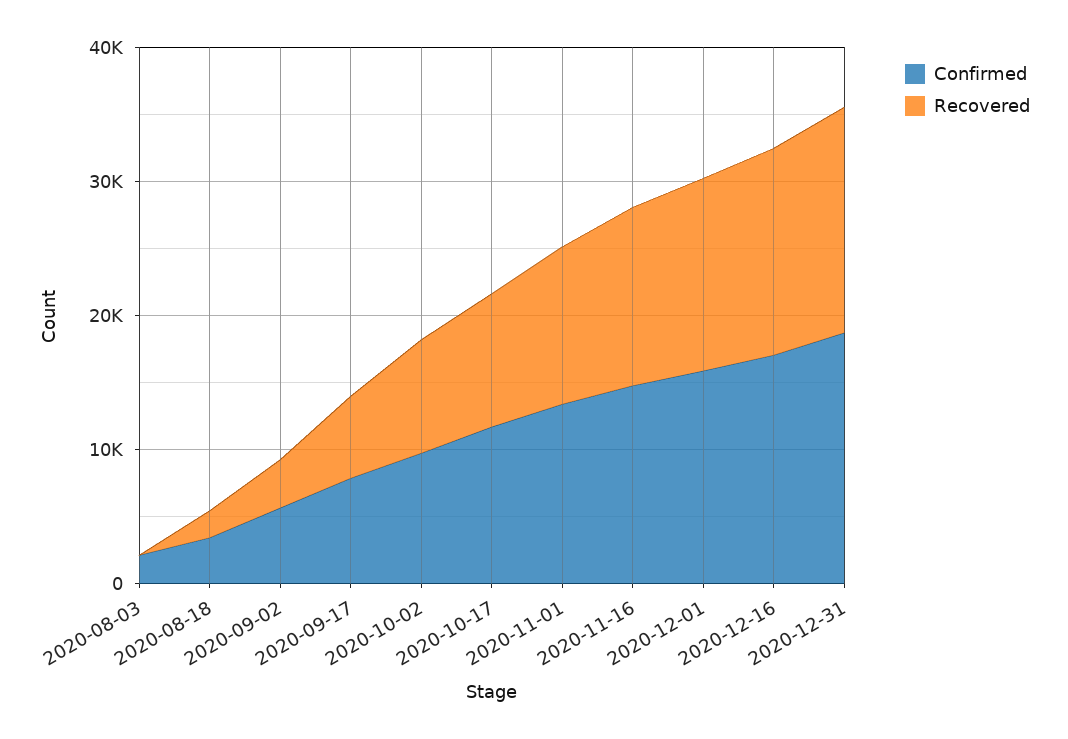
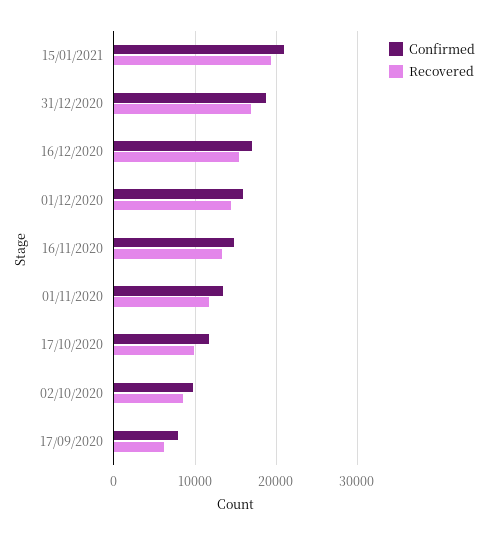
Confirmed, 2020-08-03: 2000 -> none
Recovered, 2020-08-03: 0 -> none
Confirmed, 2020-08-18: 4000 -> none
Recovered, 2020-08-18: 2000 -> none
Confirmed, 2020-09-02: 6000 -> none
Recovered, 2020-09-02: 4000 -> none
Confirmed, 15/01/2021: none -> 21000
Recovered, 15/01/2021: none -> 19000

